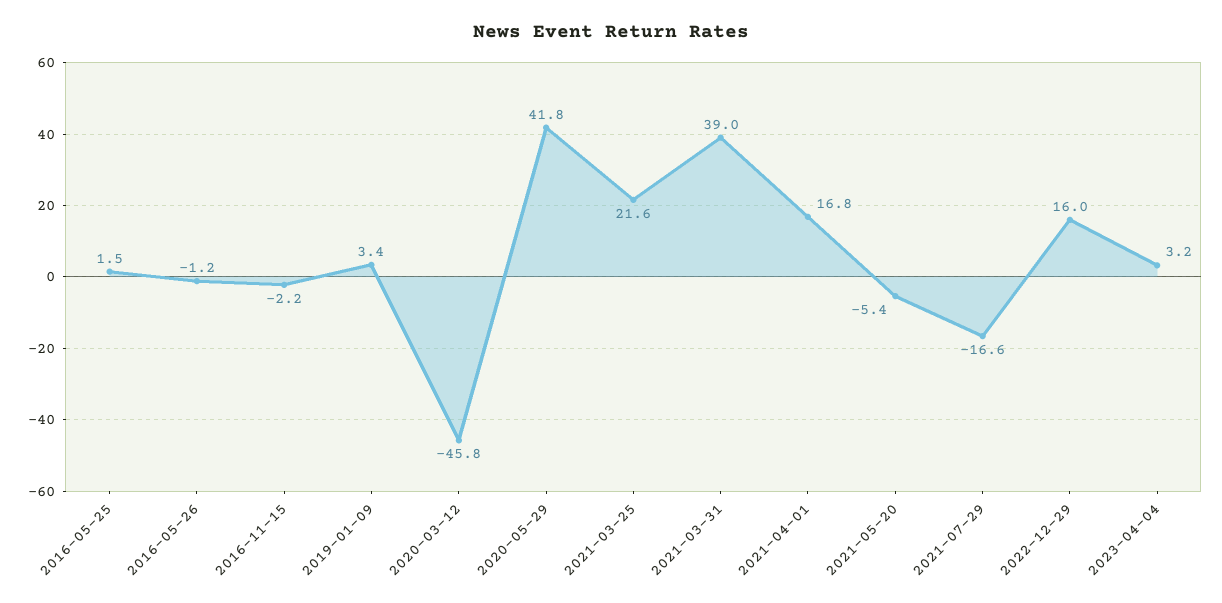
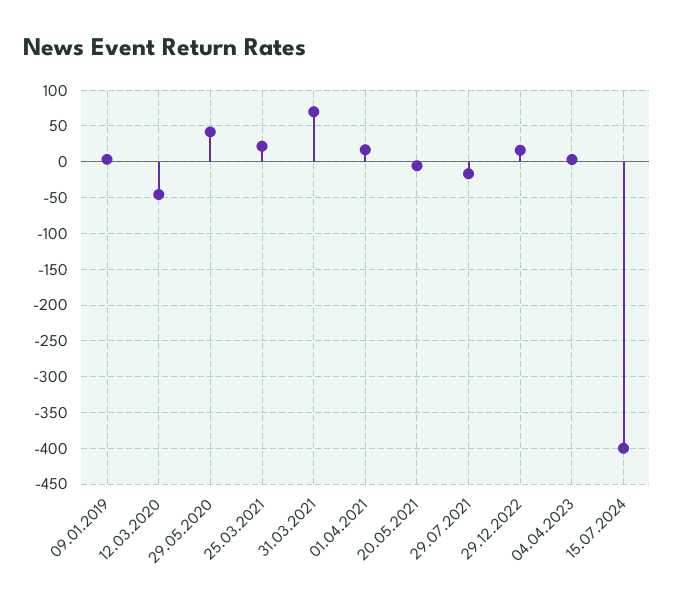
2016-05-25: 1.5 -> none
2016-05-26: -1.2 -> none
2016-11-15: -2.2 -> none
2021-03-31: 39 -> 70
15.07.2024: none -> -400

